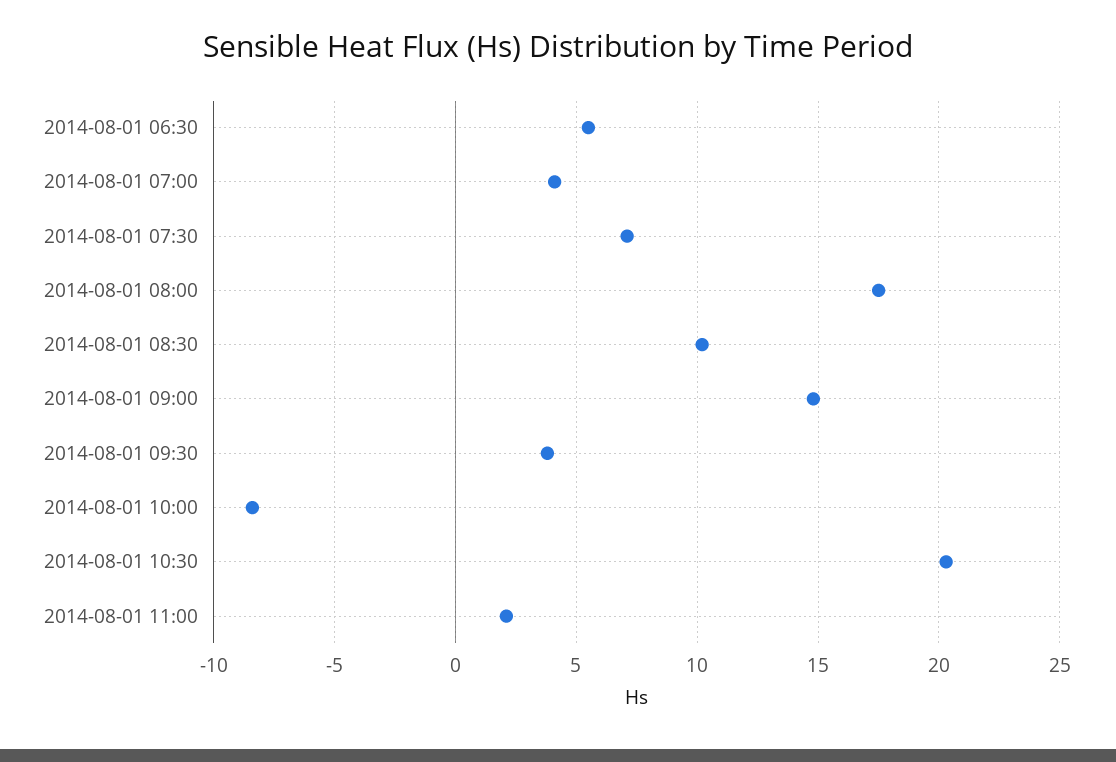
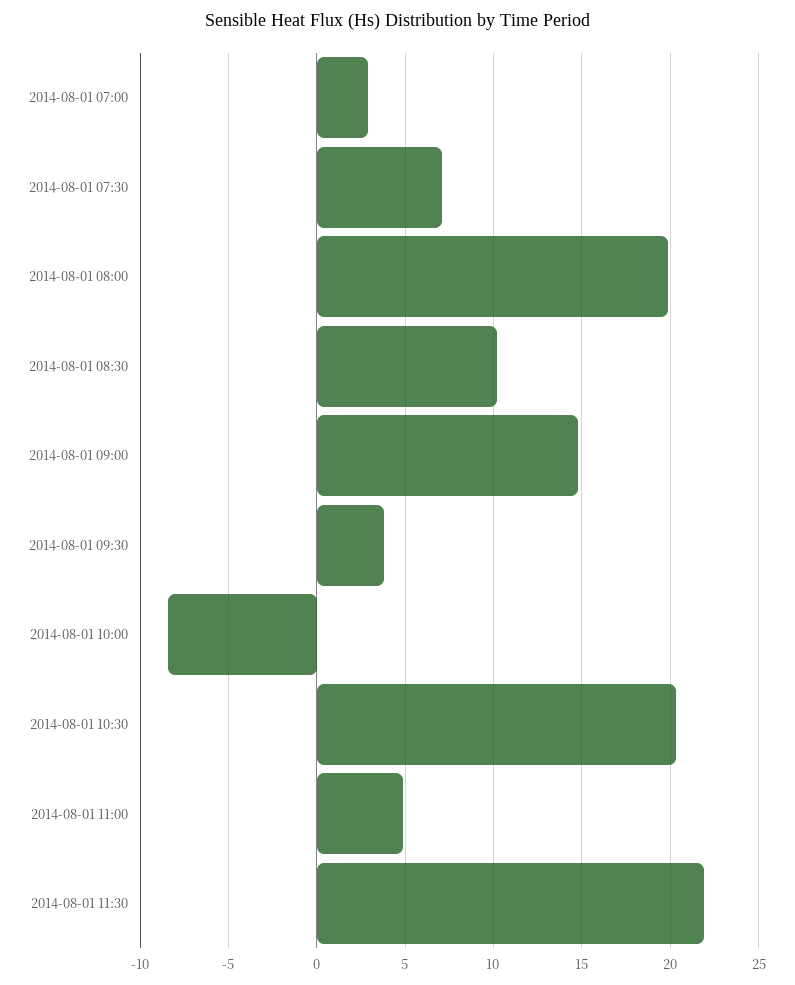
2014-08-01 06:30: 5.5 -> none
2014-08-01 07:00: 4 -> 3
2014-08-01 08:00: 17.5 -> 20
2014-08-01 11:00: 2 -> 5
2014-08-01 11:30: none -> 22

